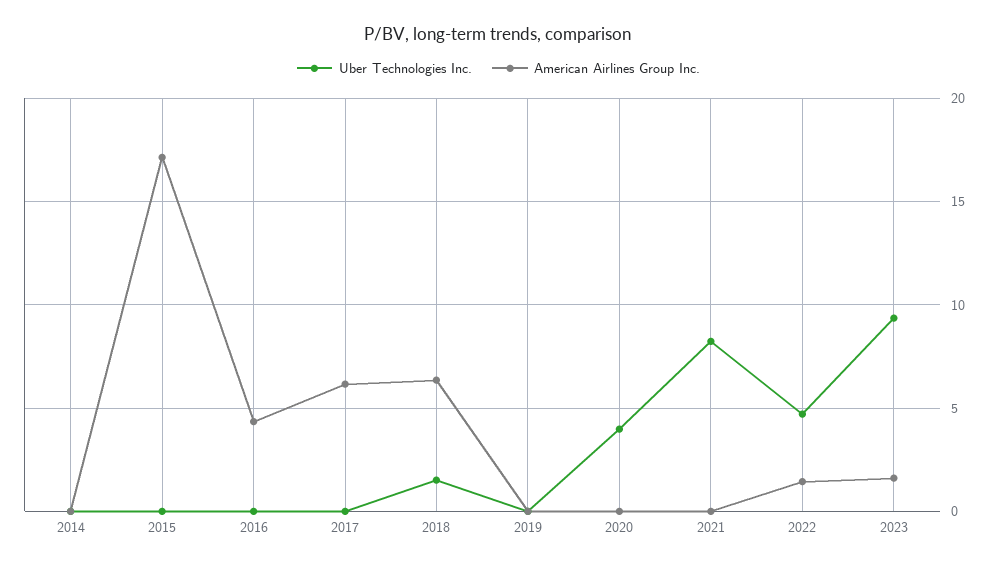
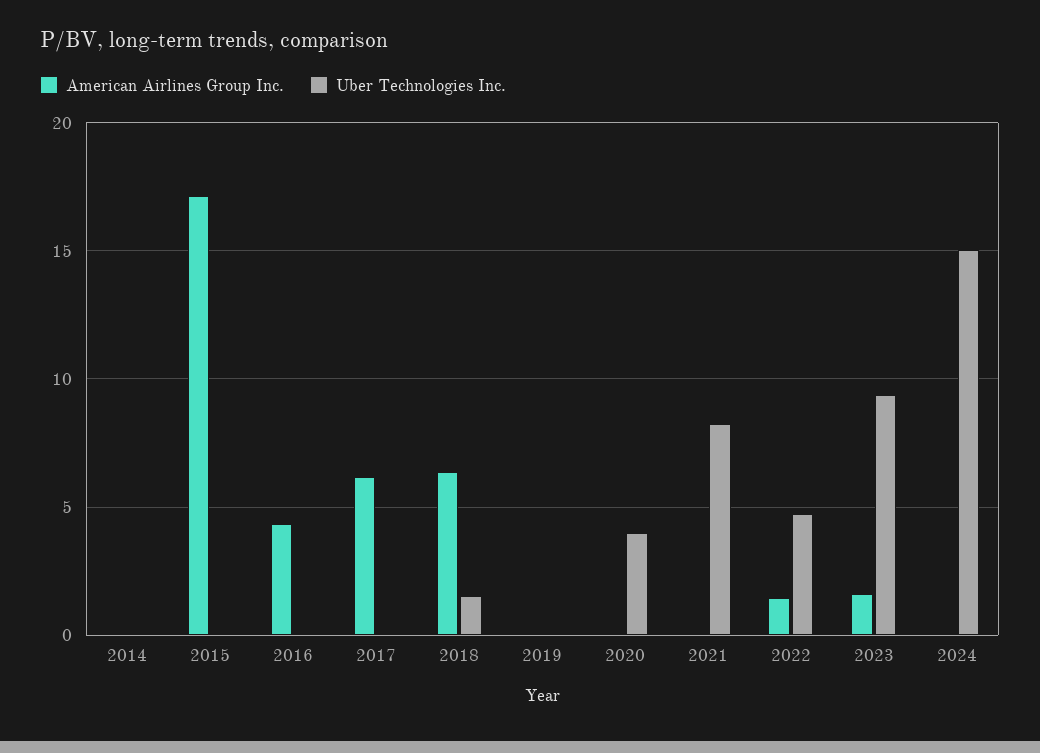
American Airlines Group Inc., 2024: none -> 0
Uber Technologies Inc., 2024: none -> 15

